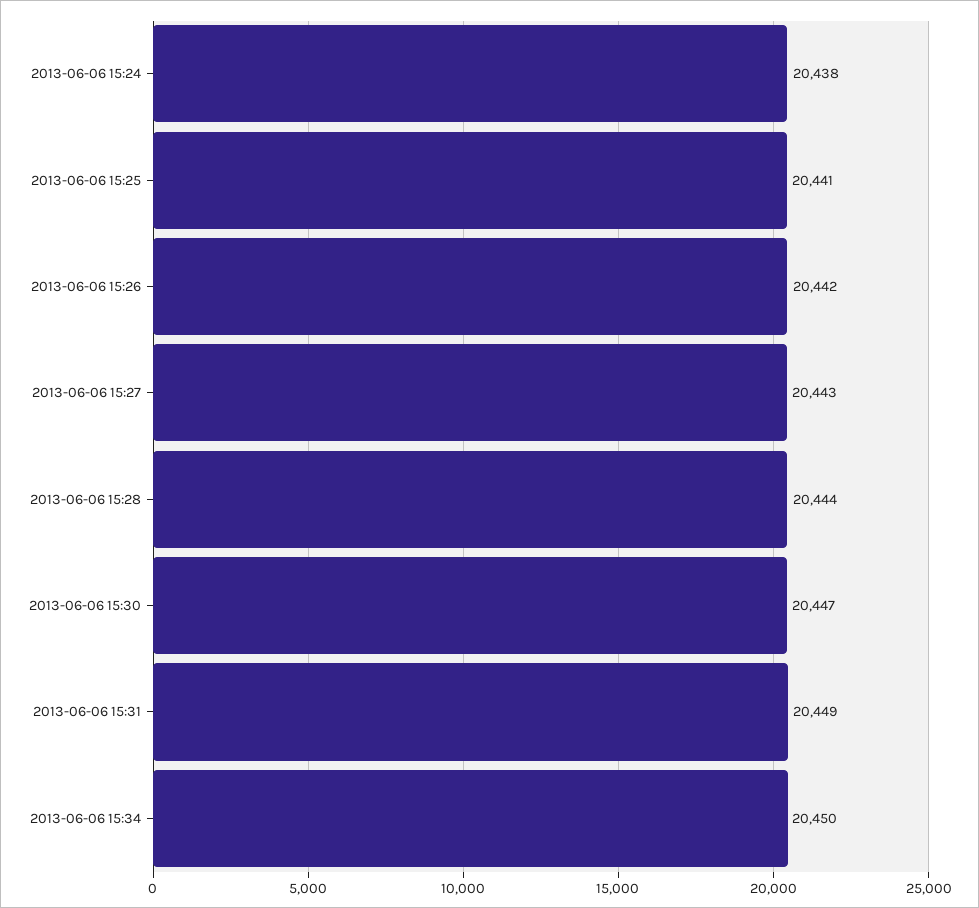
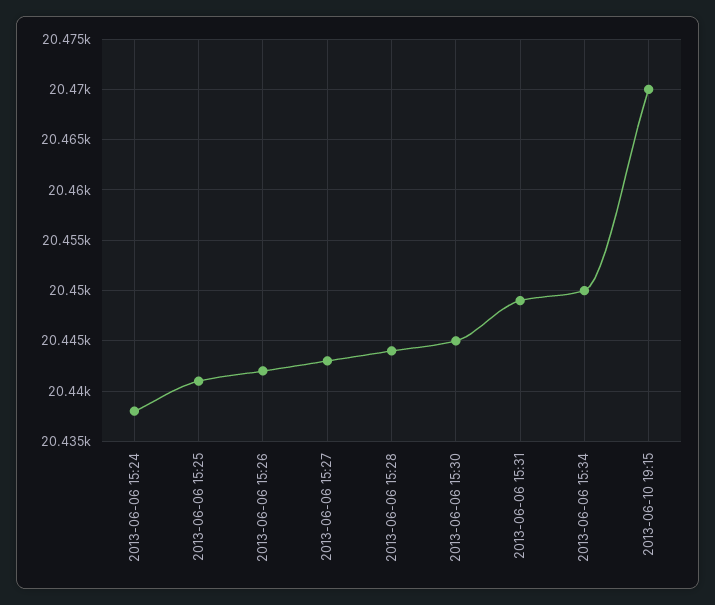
2013-06-06 15:30: 20447 -> 20445
2013-06-10 19:15: none -> 20470

